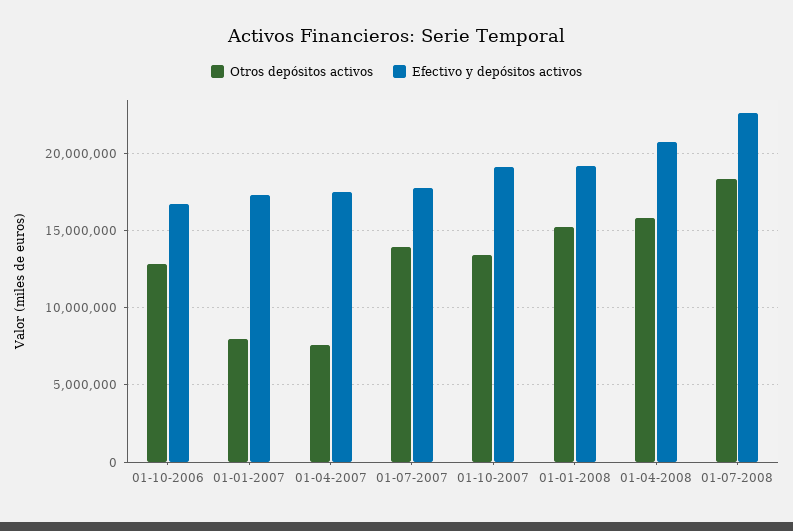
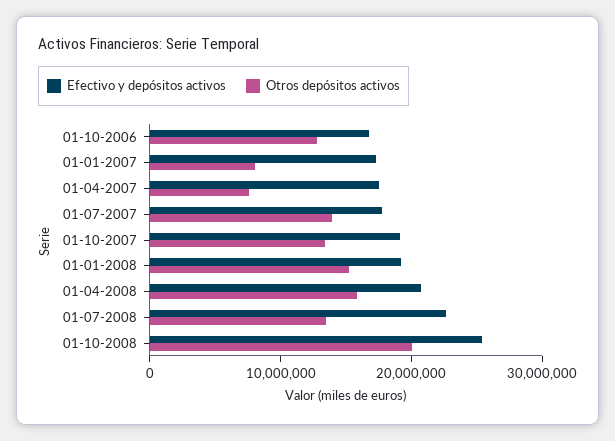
Otros depósitos activos, 01-07-2008: 18500000 -> 14000000
Efectivo y depósitos activos, 01-10-2008: none -> 26000000
Otros depósitos activos, 01-10-2008: none -> 20000000

